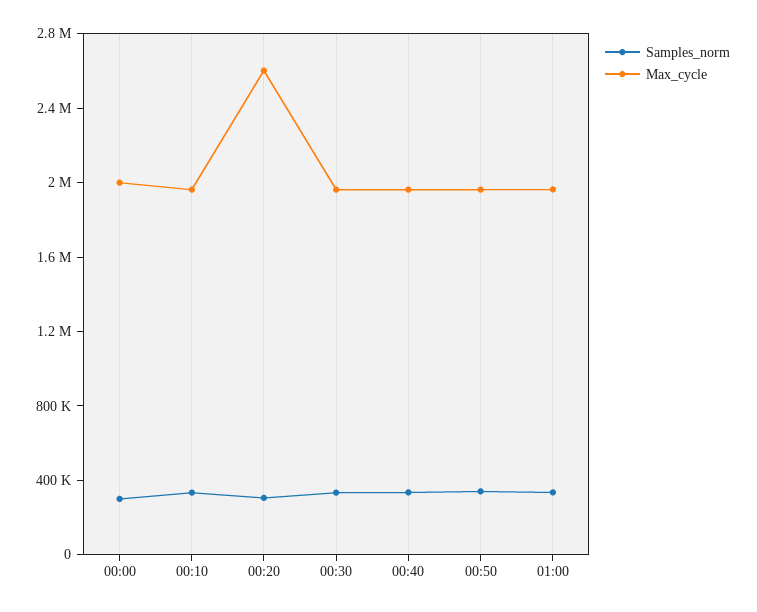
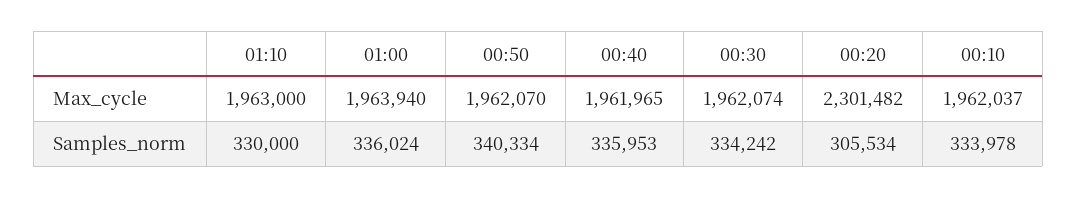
Samples_norm, 00:00: 300000 -> none
Max_cycle, 00:00: 2000000 -> none
Max_cycle, 00:20: 2600000 -> 2301482
Max_cycle, 01:10: none -> 1963000
Samples_norm, 01:10: none -> 330000

